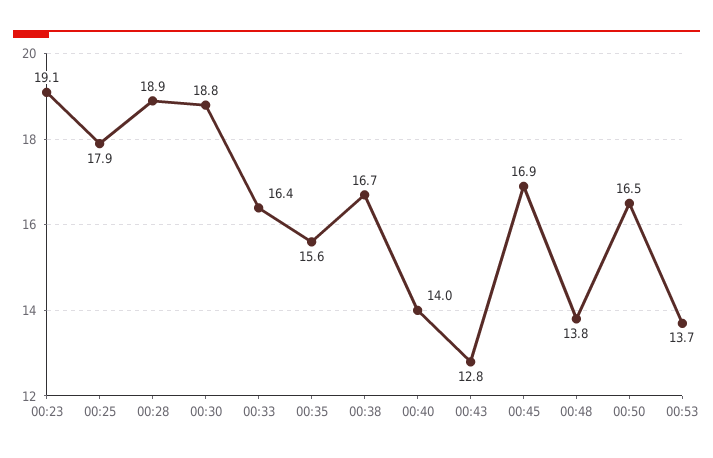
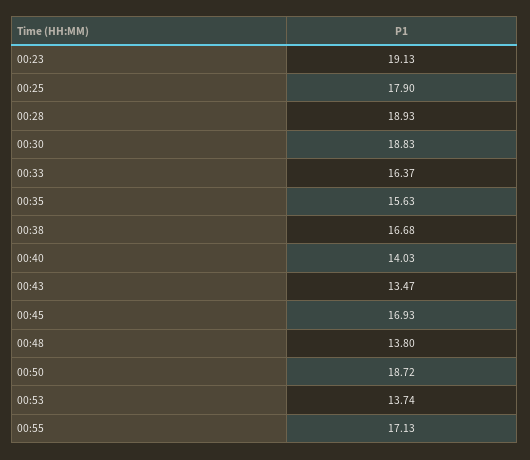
00:43: 12.8 -> 13.47
00:50: 16.5 -> 18.72
00:55: none -> 17.13

